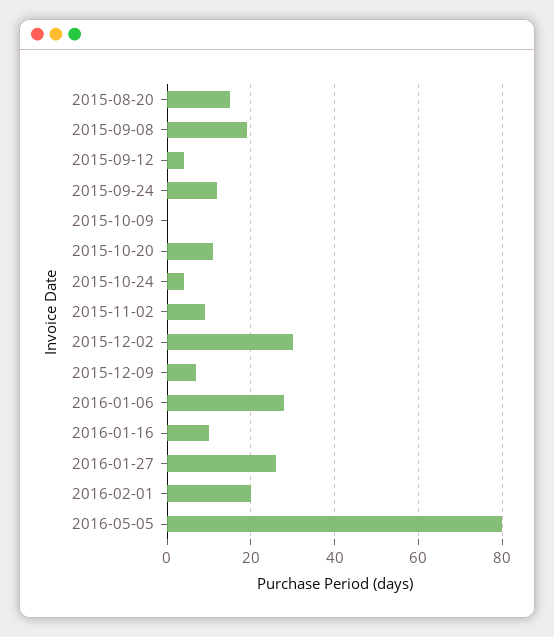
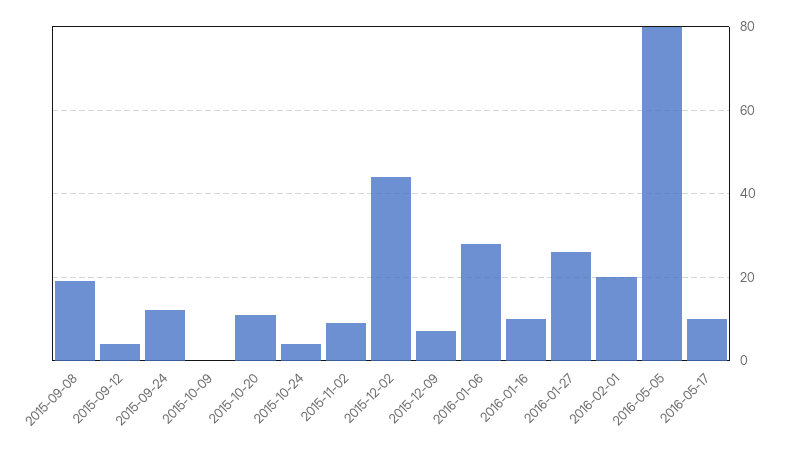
2015-08-20: 15 -> none
2015-12-02: 30 -> 45
2016-05-17: none -> 10

